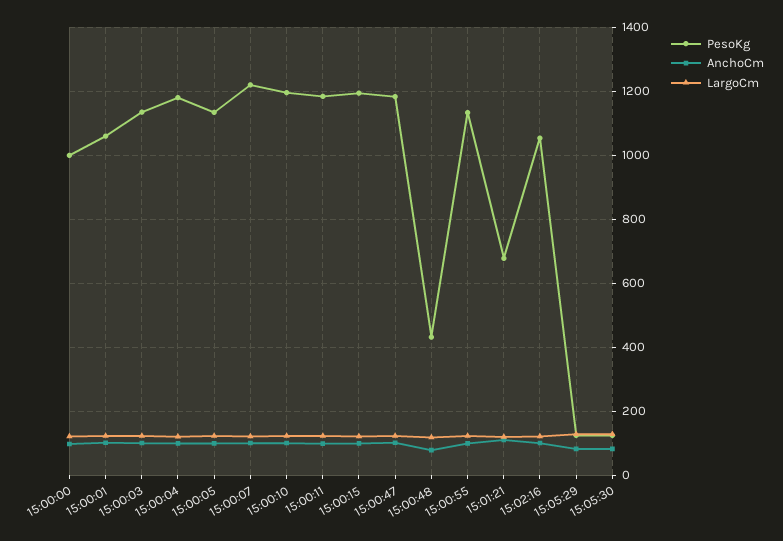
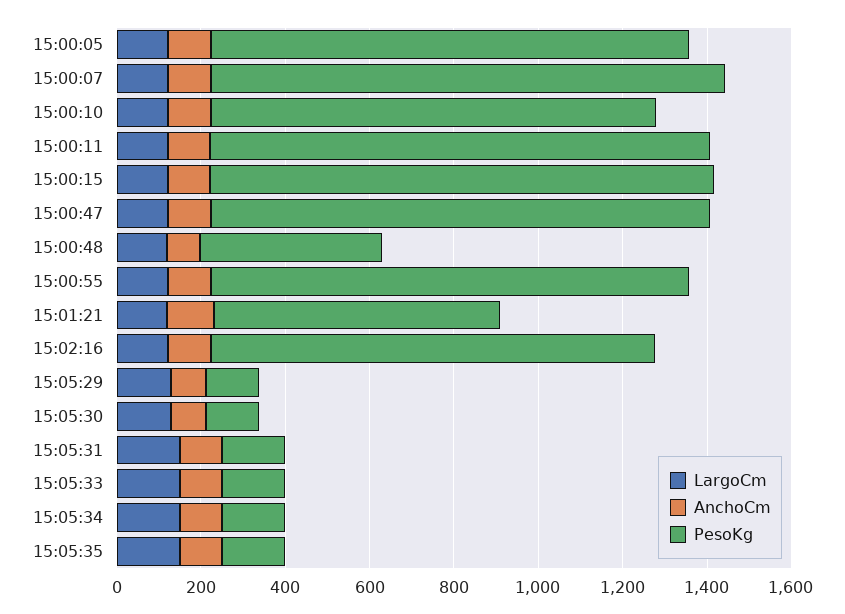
PesoKg, 15:00:00: 1000 -> none
AnchoCm, 15:00:00: 100 -> none
LargoCm, 15:00:00: 120 -> none
PesoKg, 15:00:01: 1060 -> none
AnchoCm, 15:00:01: 100 -> none
LargoCm, 15:00:01: 120 -> none
PesoKg, 15:00:03: 1140 -> none
AnchoCm, 15:00:03: 100 -> none
LargoCm, 15:00:03: 120 -> none
PesoKg, 15:00:04: 1180 -> none
AnchoCm, 15:00:04: 100 -> none
LargoCm, 15:00:04: 120 -> none
PesoKg, 15:00:10: 1200 -> 1050
LargoCm, 15:05:31: none -> 150
AnchoCm, 15:05:31: none -> 100
PesoKg, 15:05:31: none -> 150
LargoCm, 15:05:33: none -> 150
AnchoCm, 15:05:33: none -> 100
PesoKg, 15:05:33: none -> 150
LargoCm, 15:05:34: none -> 150
AnchoCm, 15:05:34: none -> 100
PesoKg, 15:05:34: none -> 150
LargoCm, 15:05:35: none -> 150
AnchoCm, 15:05:35: none -> 100
PesoKg, 15:05:35: none -> 150

